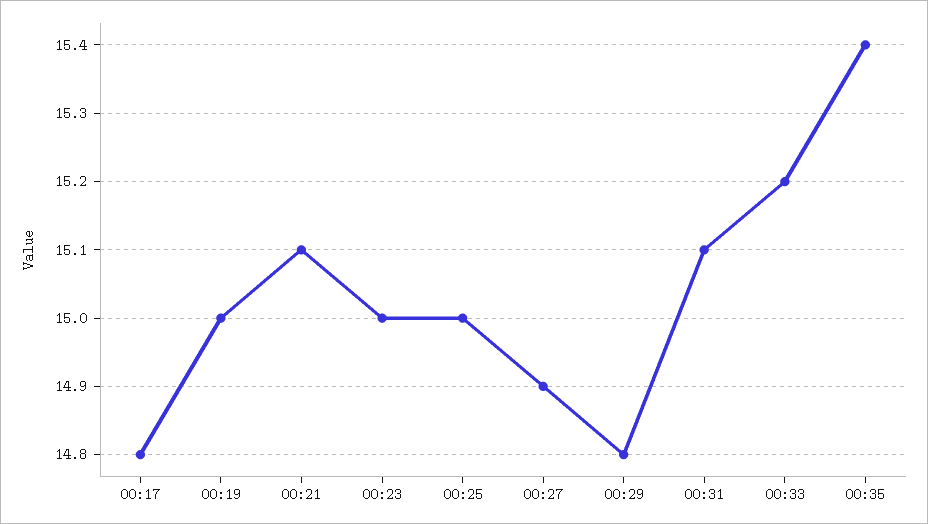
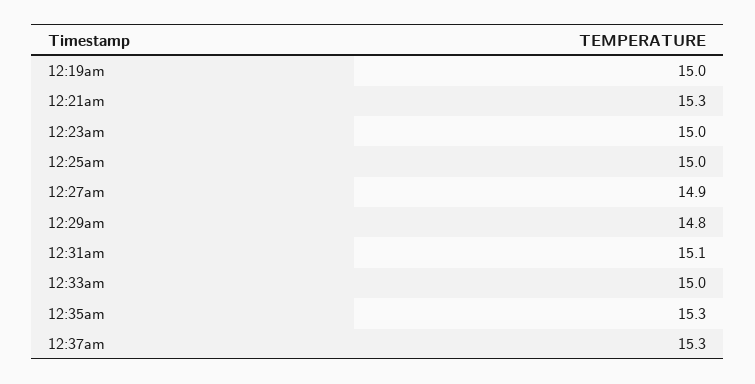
00:17: 14.8 -> none
00:21: 15.1 -> 15.3
00:33: 15.2 -> 15
00:35: 15.4 -> 15.3
12:37am: none -> 15.3

